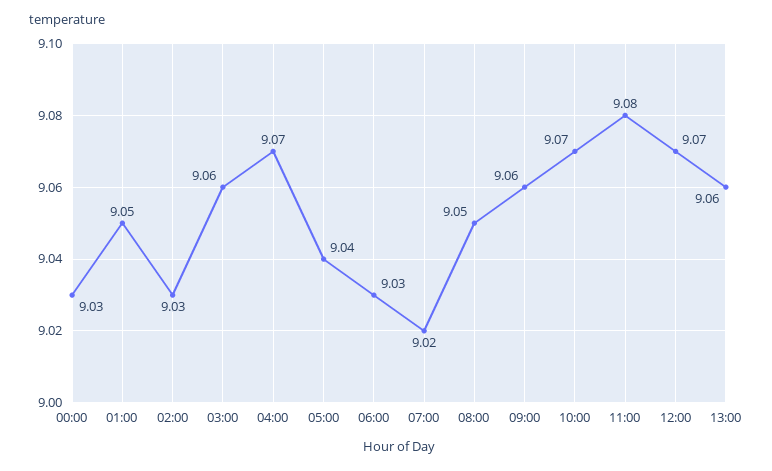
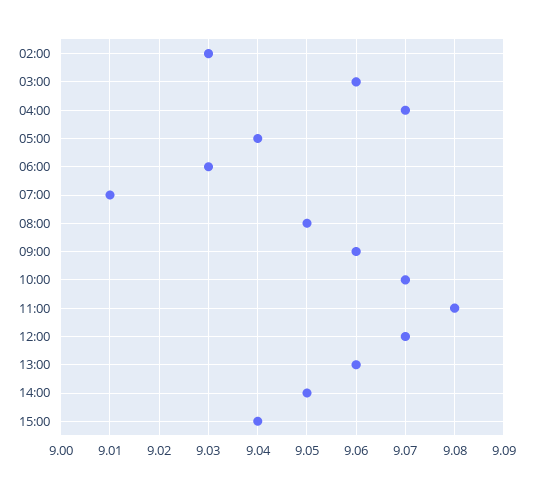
00:00: 9.03 -> none
01:00: 9.05 -> none
07:00: 9.02 -> 9.01
14:00: none -> 9.05
15:00: none -> 9.04

